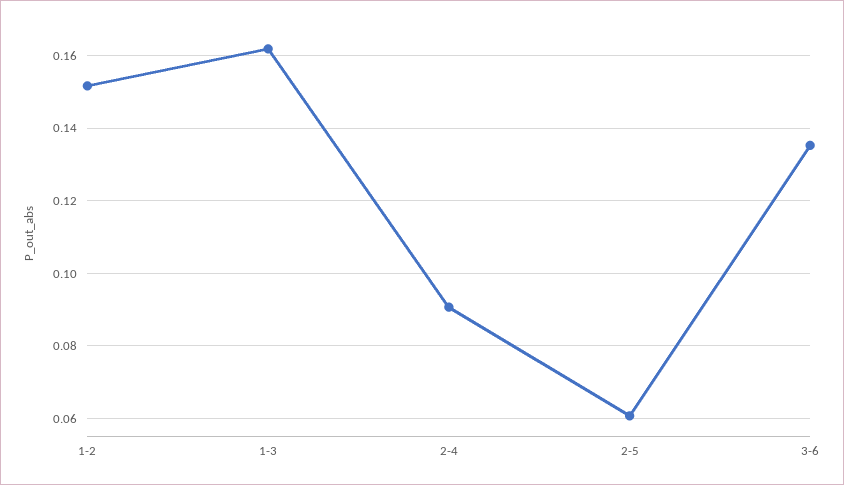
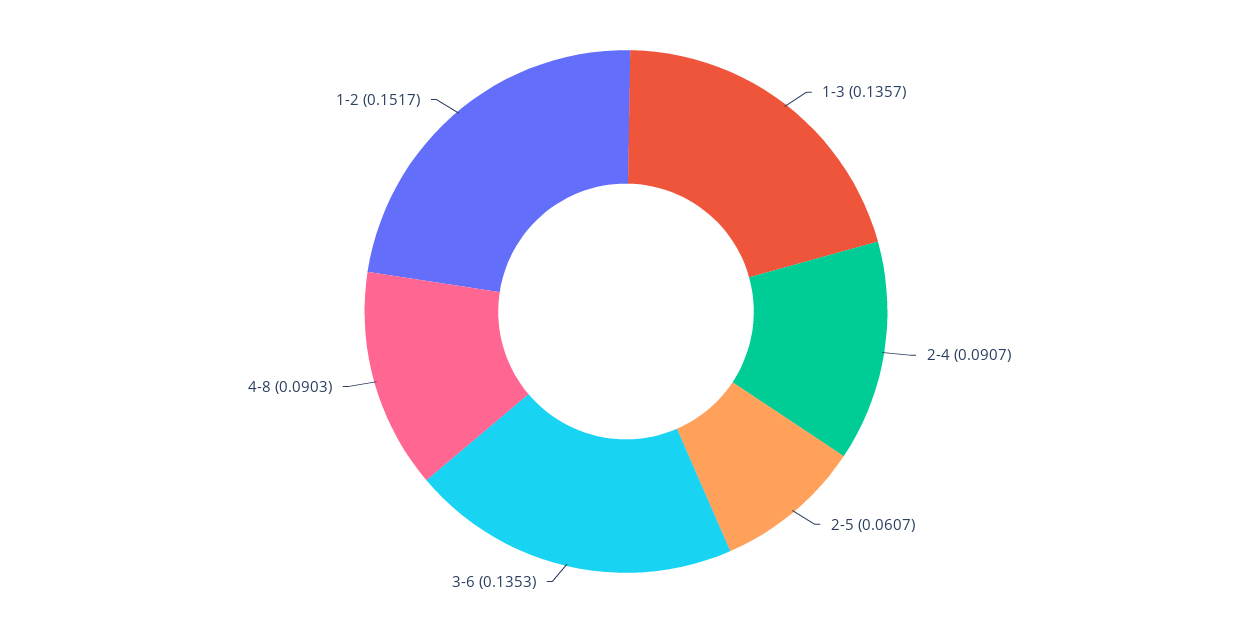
1-3: 0.162 -> 0.1357
4-8: none -> 0.0903

